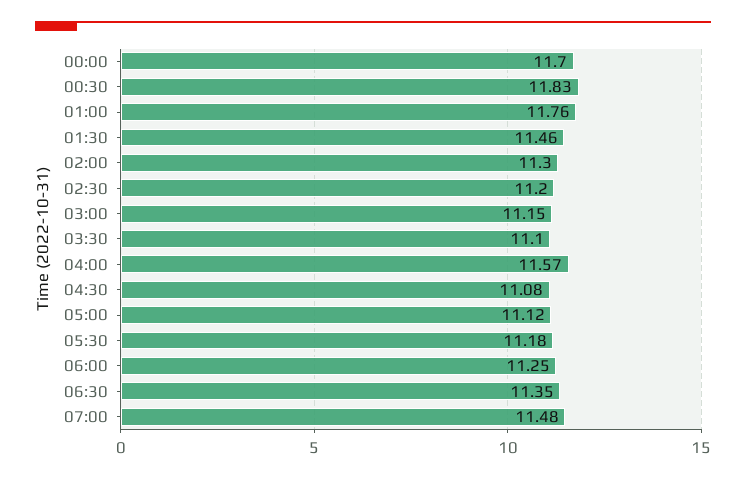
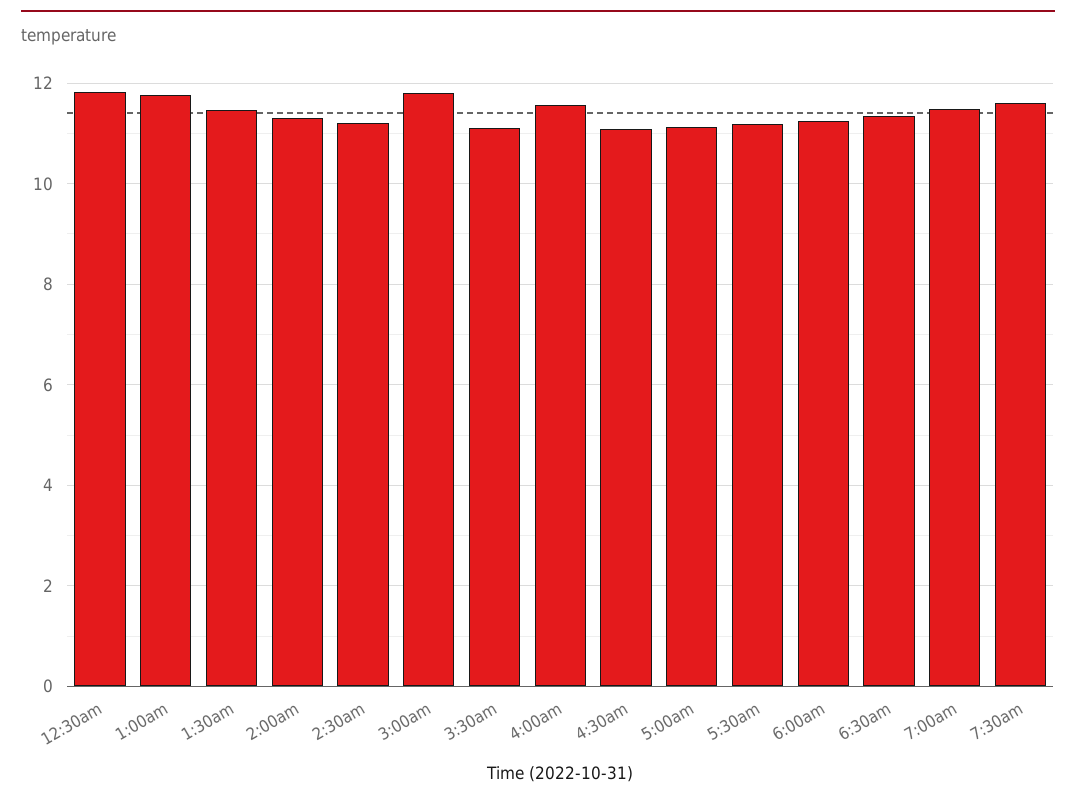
00:00: 11.7 -> none
03:00: 11.15 -> 11.8
7:30am: none -> 11.6

